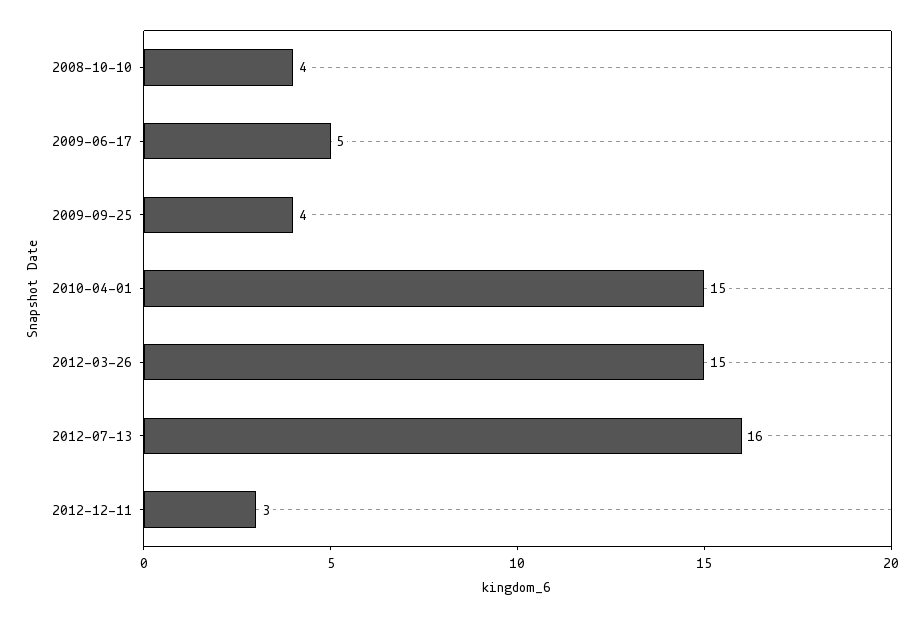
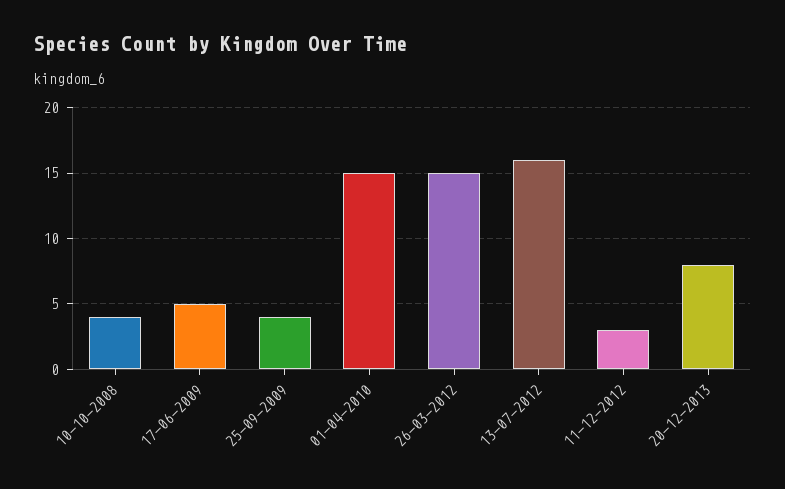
20-12-2013: none -> 8

